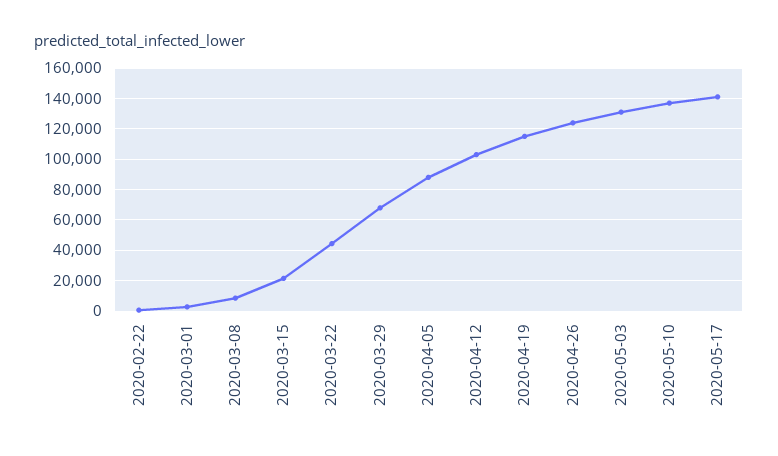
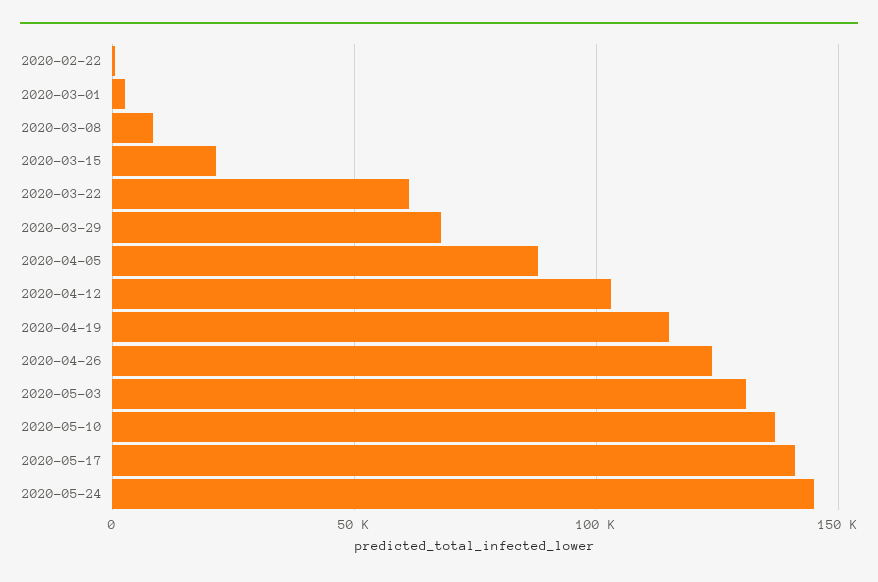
2020-03-22: 45000 -> 60000
2020-05-24: none -> 145000

